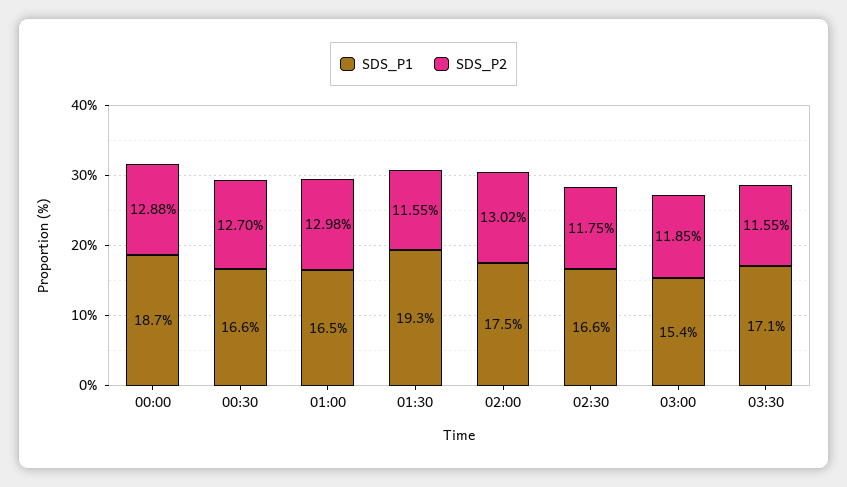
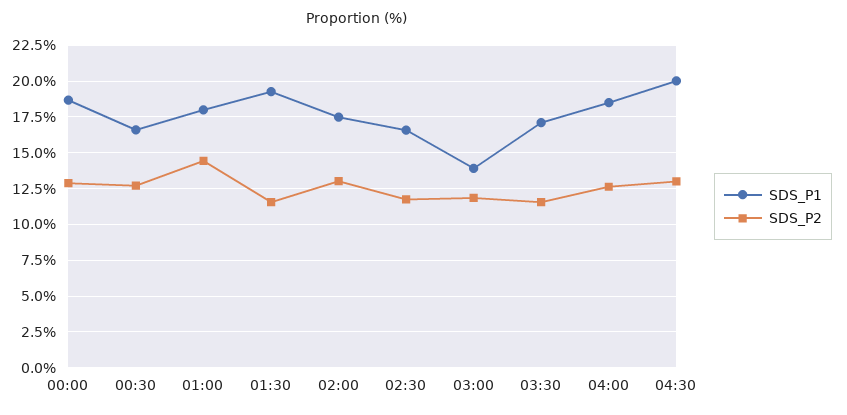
SDS_P1, 01:00: 16.5 -> 18
SDS_P2, 01:00: 12.98 -> 14.5
SDS_P1, 03:00: 15.4 -> 14
SDS_P1, 04:00: none -> 18.5
SDS_P2, 04:00: none -> 12.5
SDS_P1, 04:30: none -> 20
SDS_P2, 04:30: none -> 13

